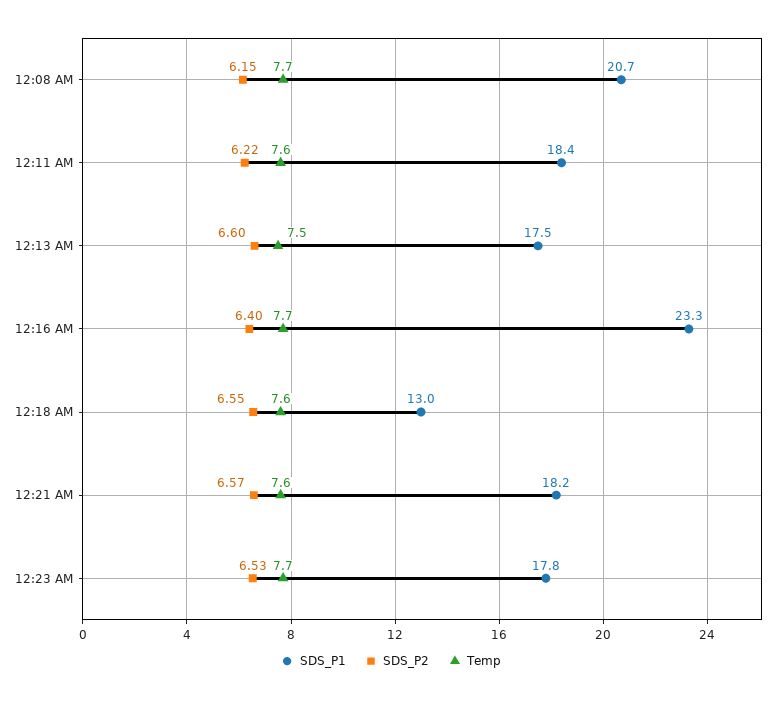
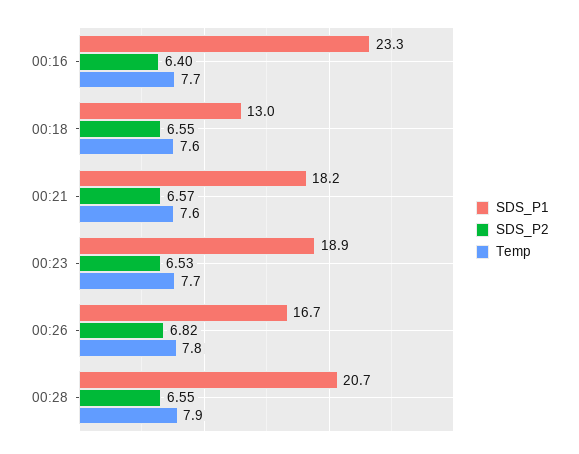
SDS_P1, 12:08 AM: 20.7 -> none
SDS_P2, 12:08 AM: 6.15 -> none
Temp, 12:08 AM: 7.7 -> none
SDS_P1, 12:11 AM: 18.4 -> none
SDS_P2, 12:11 AM: 6.22 -> none
Temp, 12:11 AM: 7.6 -> none
SDS_P1, 12:13 AM: 17.5 -> none
SDS_P2, 12:13 AM: 6.6 -> none
Temp, 12:13 AM: 7.5 -> none
SDS_P1, 12:23 AM: 17.8 -> 18.9
SDS_P1, 00:26: none -> 16.7
SDS_P2, 00:26: none -> 6.82
Temp, 00:26: none -> 7.8
SDS_P1, 00:28: none -> 20.7
SDS_P2, 00:28: none -> 6.55
Temp, 00:28: none -> 7.9

